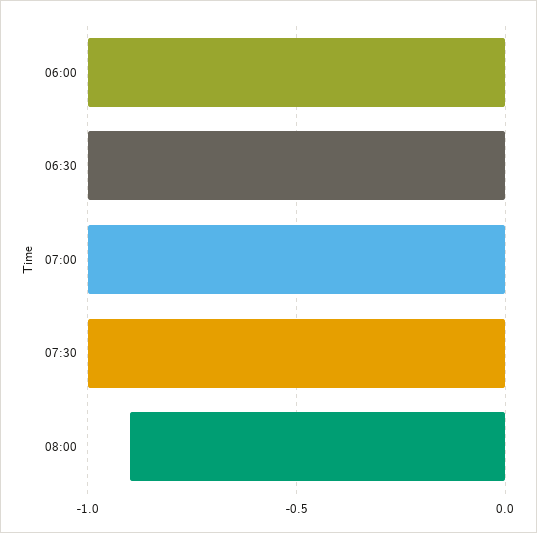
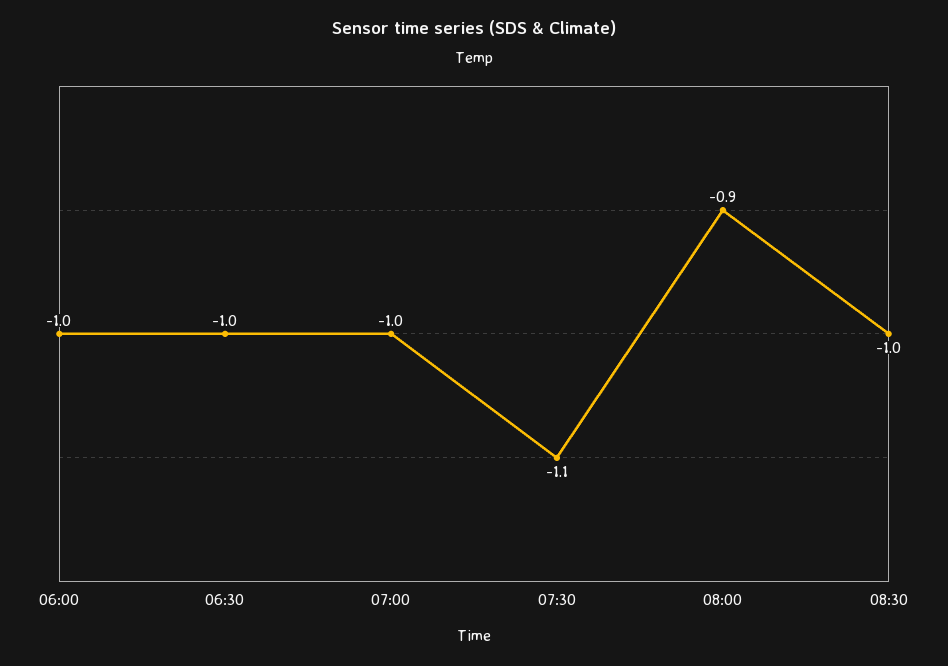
07:30: -1 -> -1.1
08:30: none -> -1

